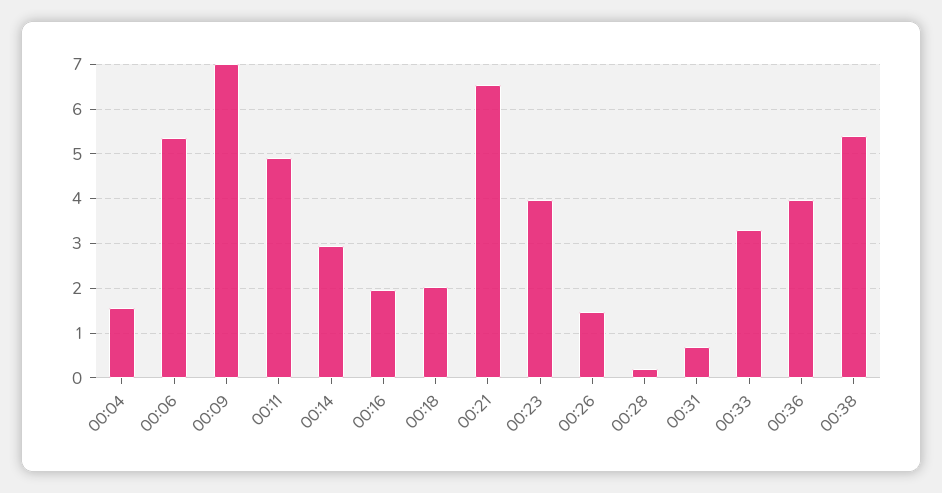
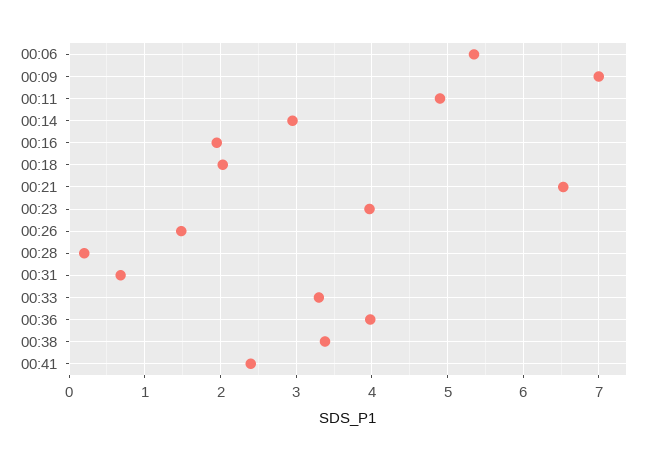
00:04: 1.6 -> none
00:38: 5.4 -> 3.4
00:41: none -> 2.4

